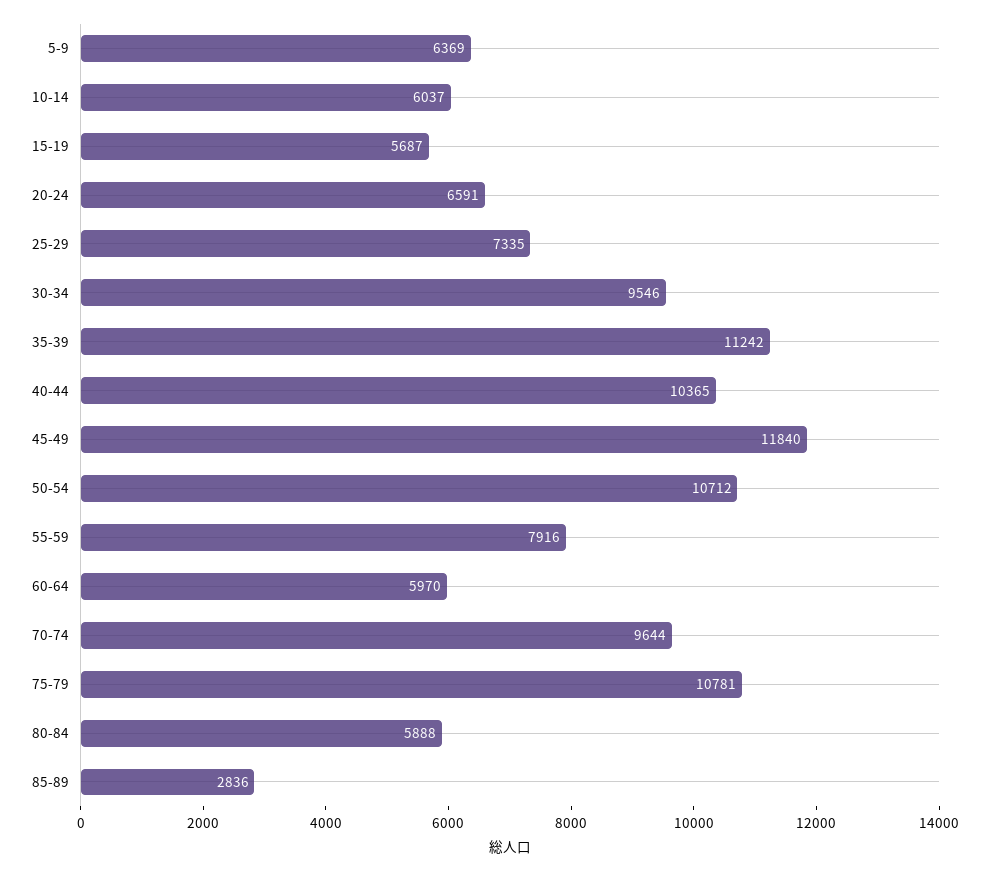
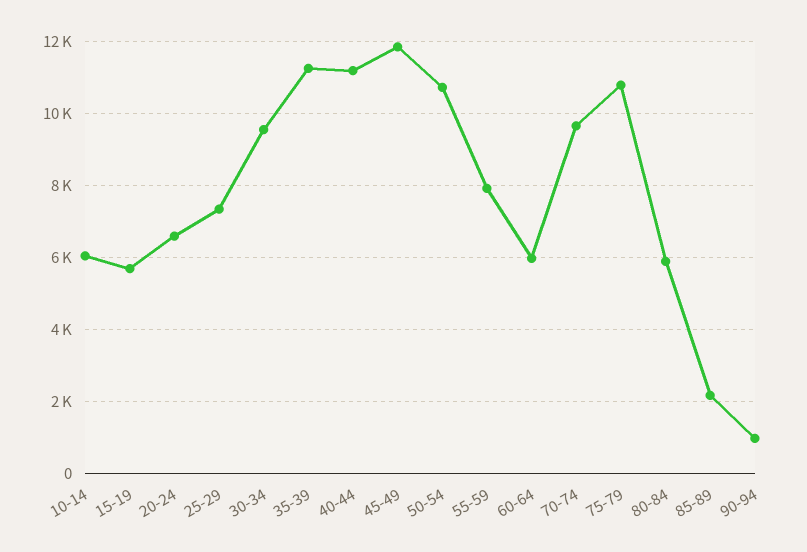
5-9: 6369 -> none
40-44: 10365 -> 11200
85-89: 2836 -> 2200
90-94: none -> 1000

